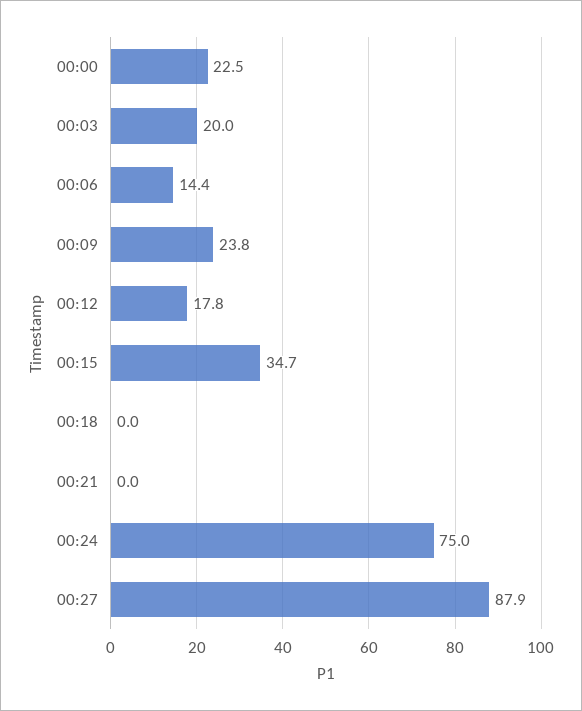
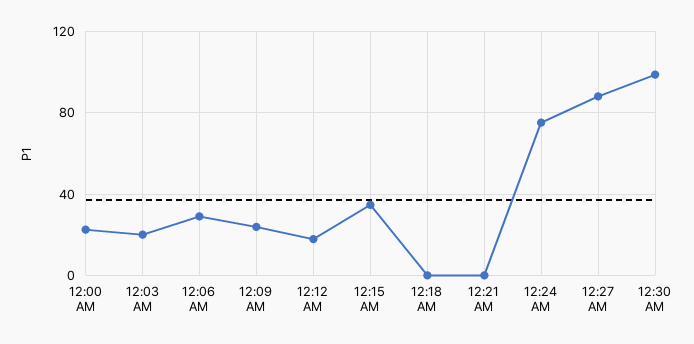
00:06: 14.4 -> 30
12:30 AM: none -> 100

